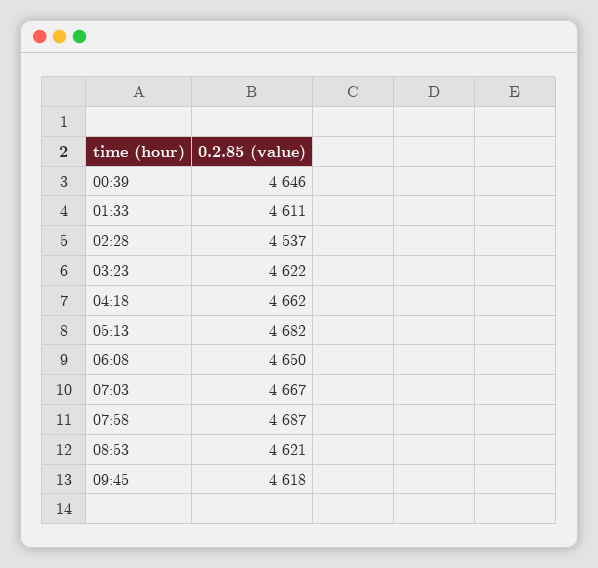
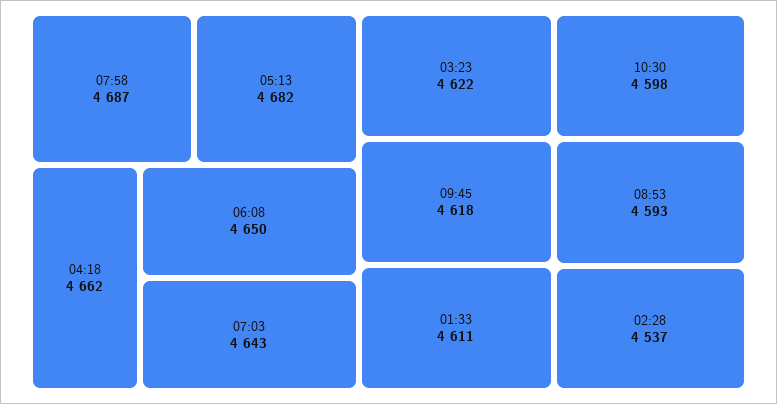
00:39: 4646 -> none
07:03: 4667 -> 4643
08:53: 4621 -> 4593
10:30: none -> 4598

